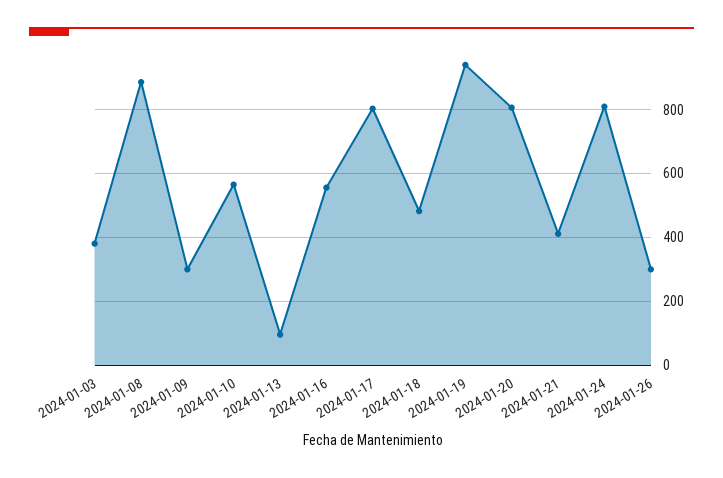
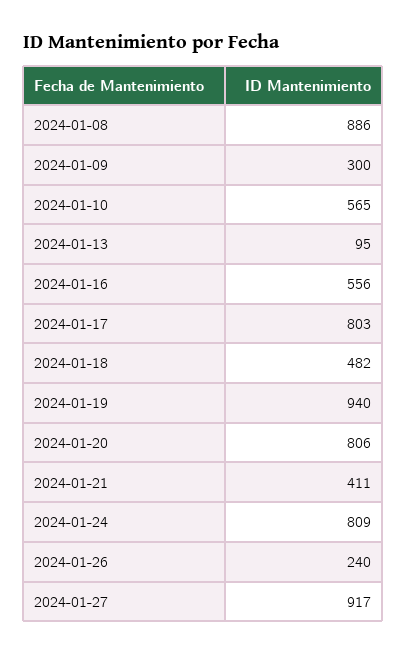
2024-01-03: 380 -> none
2024-01-26: 300 -> 240
2024-01-27: none -> 917

